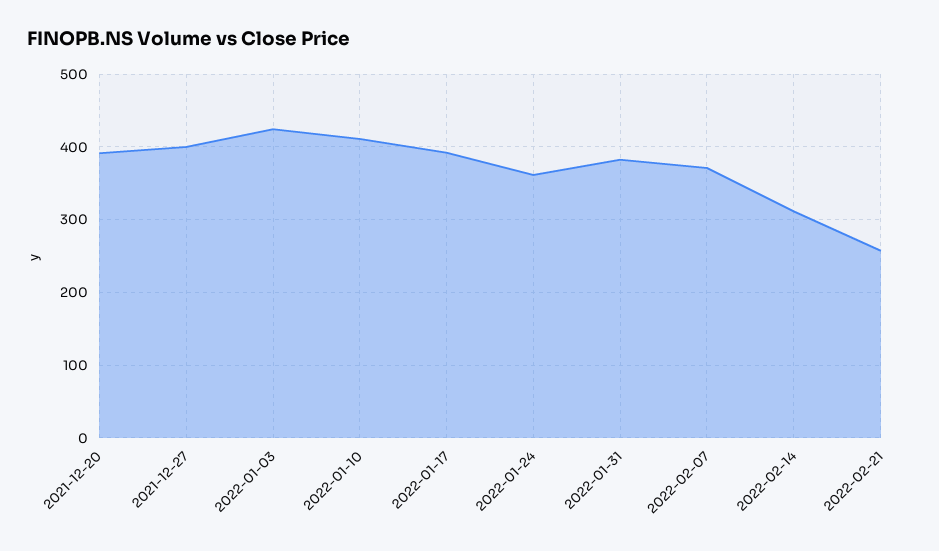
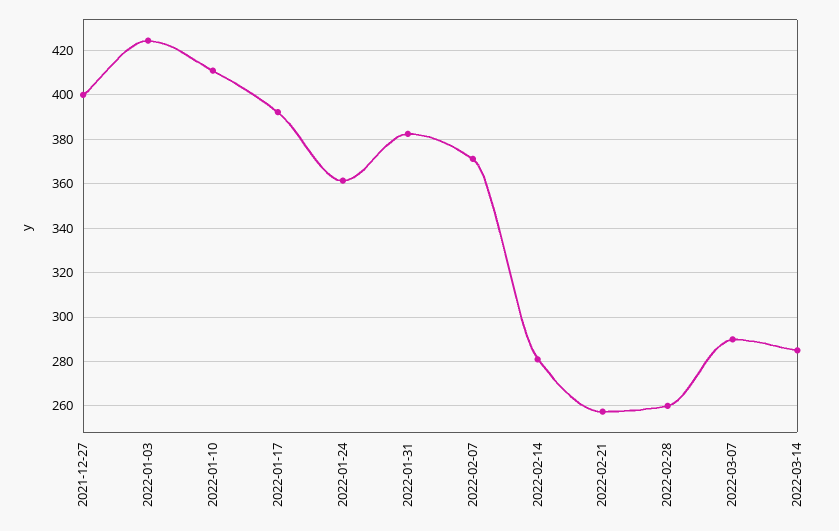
2021-12-20: 390 -> none
2022-02-14: 310 -> 280
2022-02-28: none -> 260
2022-03-07: none -> 290
2022-03-14: none -> 285

